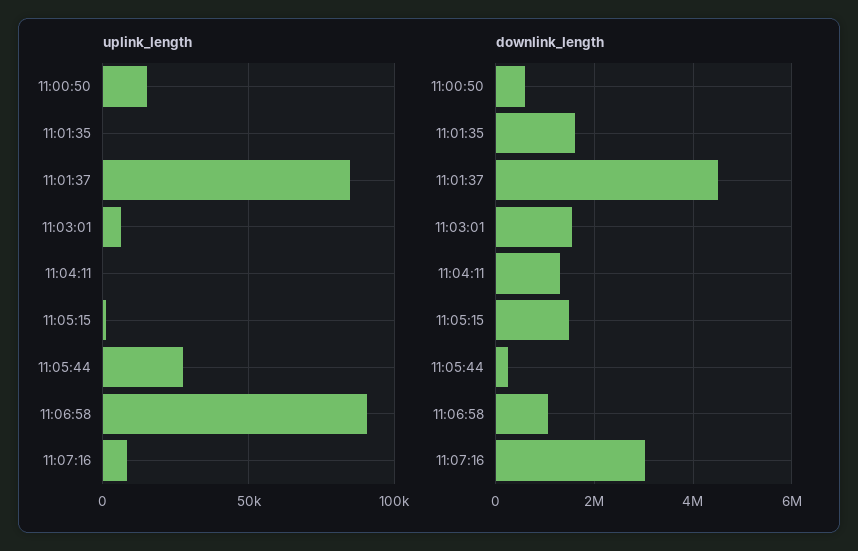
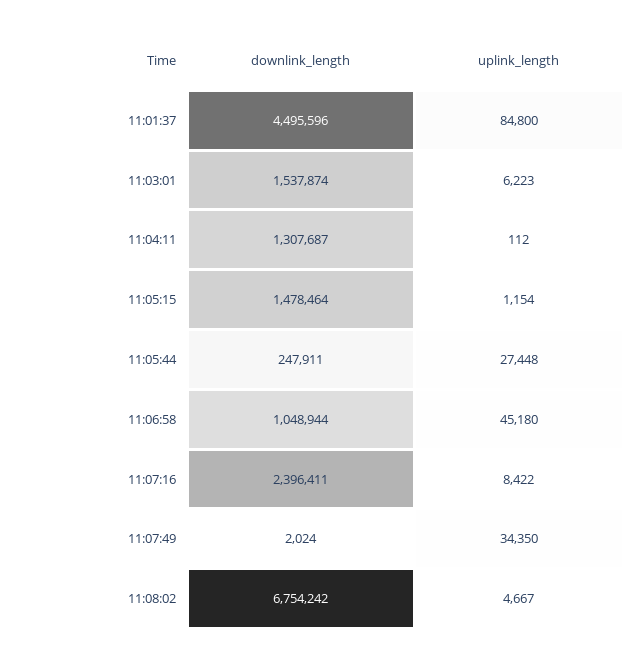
uplink_length, 11:00:50: 15000 -> none
uplink_length, 11:01:35: 0 -> none
uplink_length, 11:06:58: 90000 -> 45180
downlink_length, 11:00:50: 600000 -> none
downlink_length, 11:01:35: 1600000 -> none
downlink_length, 11:07:16: 3000000 -> 2396411
downlink_length, 11:07:49: none -> 2024
uplink_length, 11:07:49: none -> 34350
downlink_length, 11:08:02: none -> 6754242
uplink_length, 11:08:02: none -> 4667

